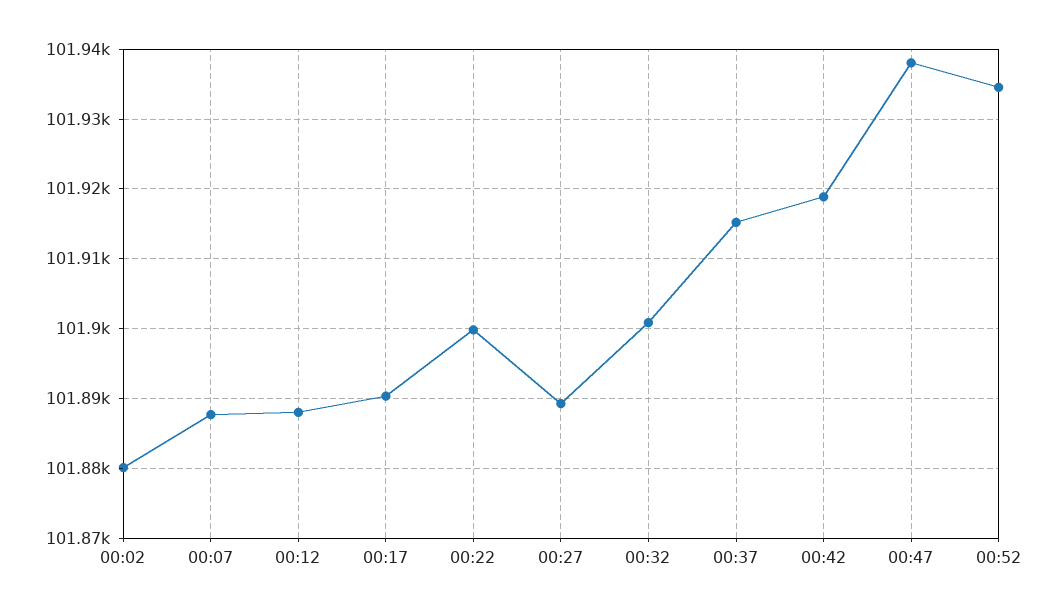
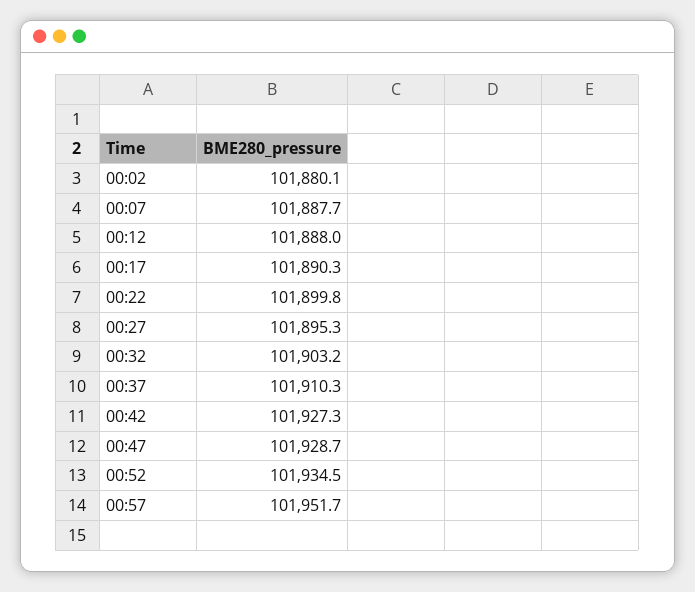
00:27: 101889 -> 101895.3
00:32: 101901 -> 101903.2
00:37: 101915 -> 101910.3
00:42: 101919 -> 101927.3
00:47: 101938 -> 101928.7
00:57: none -> 101951.7

